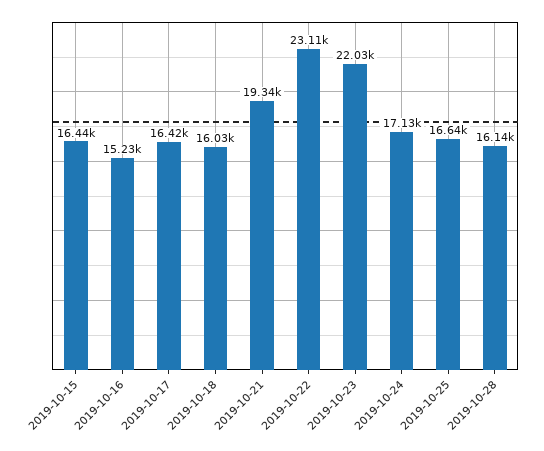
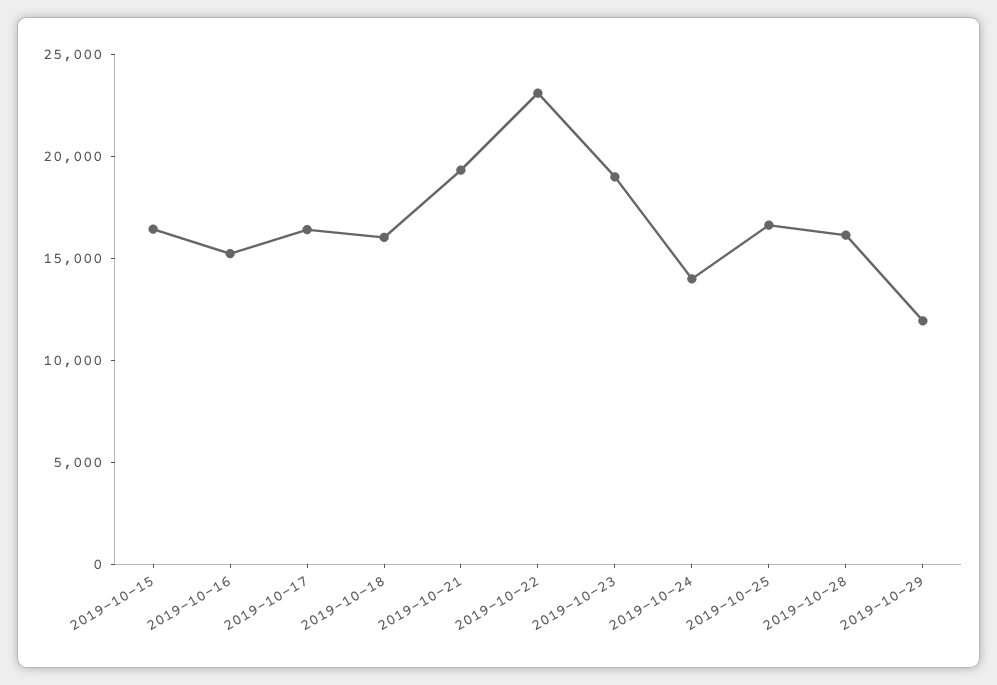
2019-10-23: 22030 -> 19000
2019-10-24: 17130 -> 14000
2019-10-29: none -> 12000

